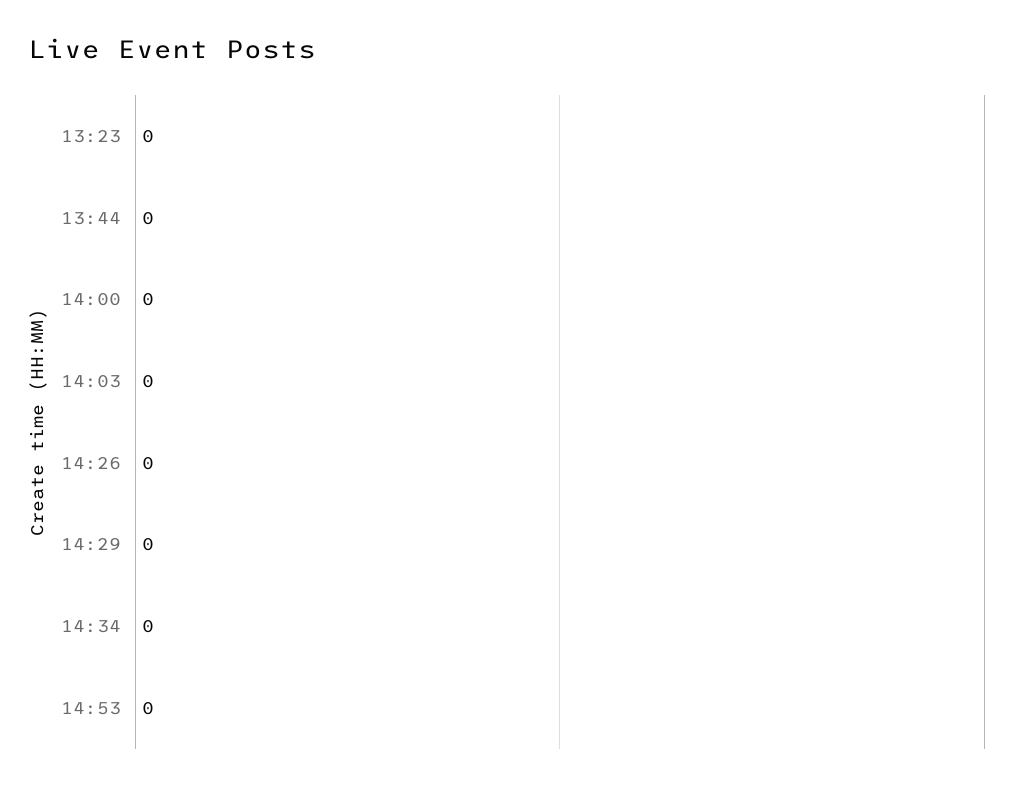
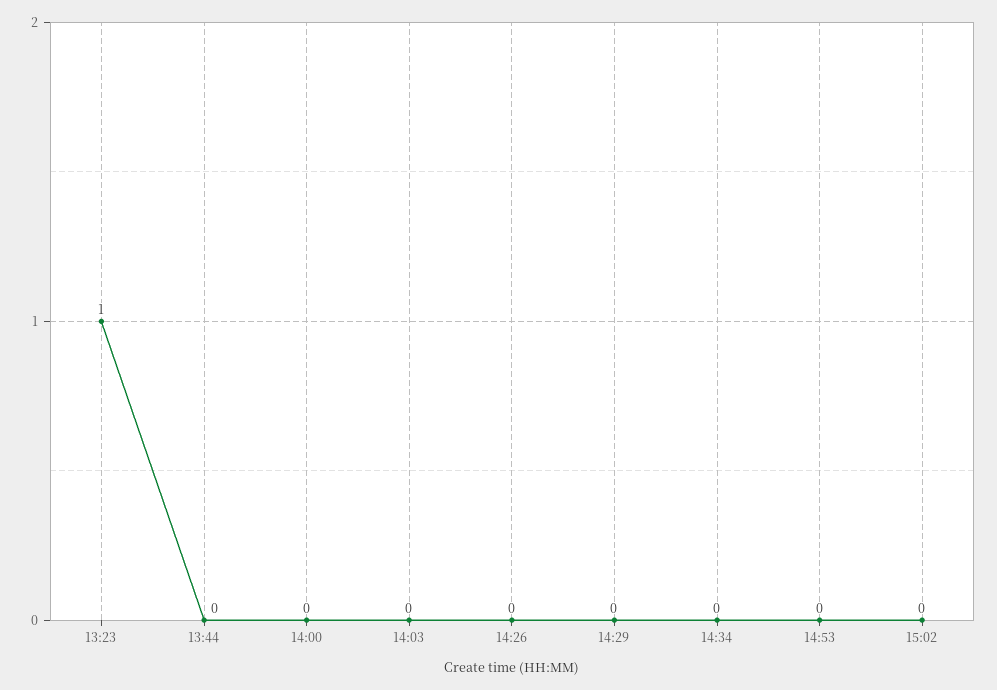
13:23: 0 -> 1
15:02: none -> 0

